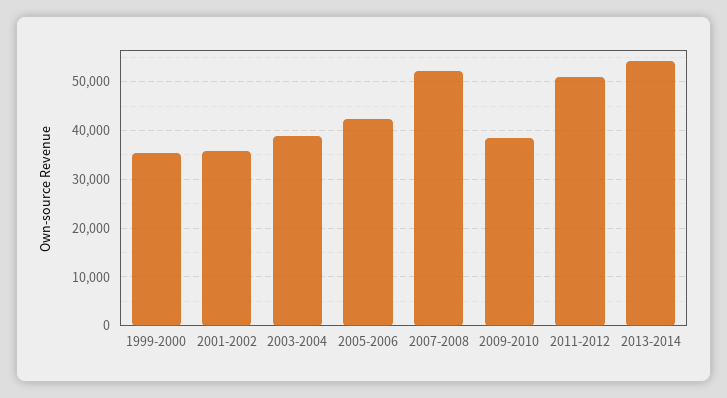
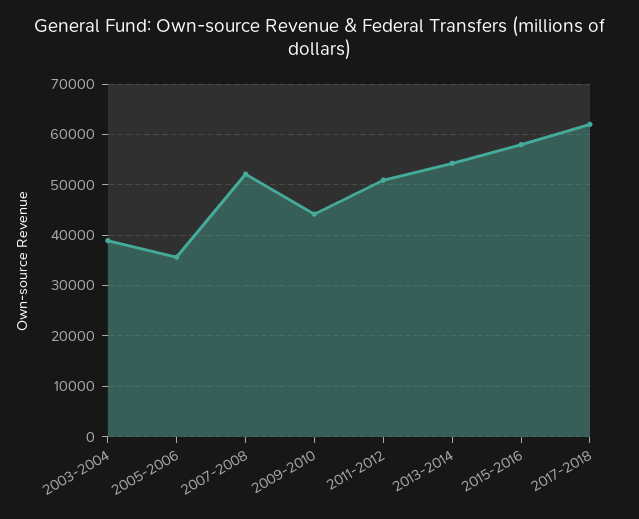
1999-2000: 36000 -> none
2001-2002: 36000 -> none
2005-2006: 42000 -> 36000
2009-2010: 38000 -> 44000
2015-2016: none -> 58000
2017-2018: none -> 62000

